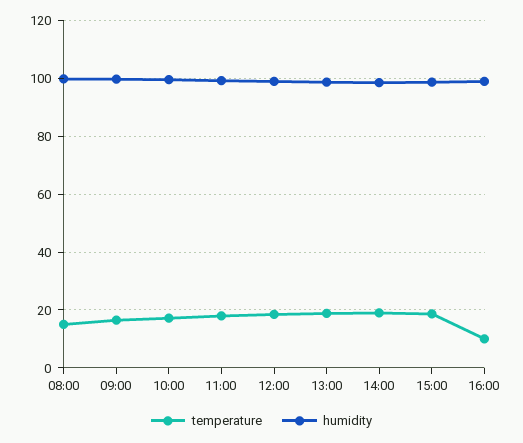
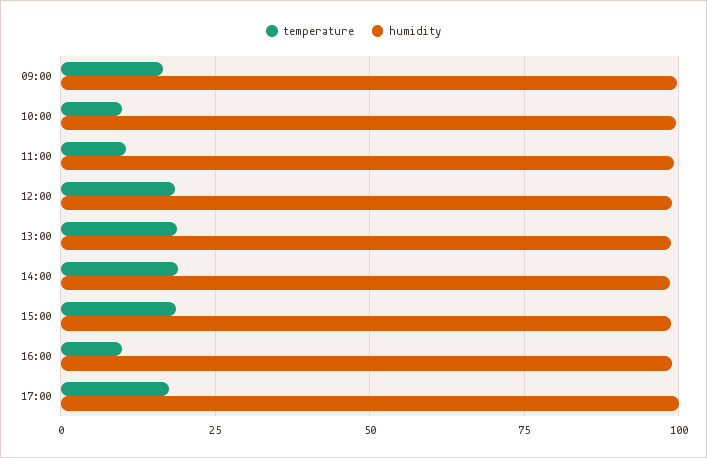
temperature, 08:00: 15 -> none
humidity, 08:00: 100 -> none
temperature, 10:00: 17.5 -> 10
temperature, 11:00: 17.5 -> 10
temperature, 17:00: none -> 17.5
humidity, 17:00: none -> 100

